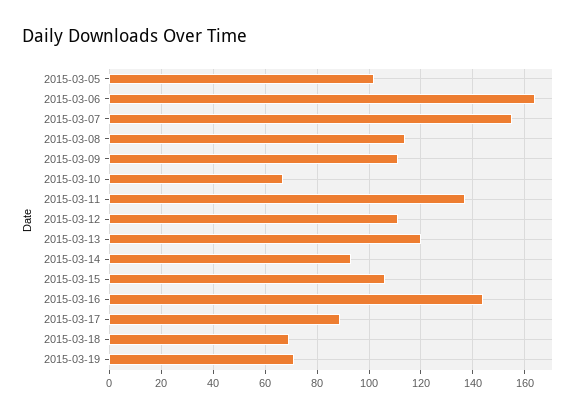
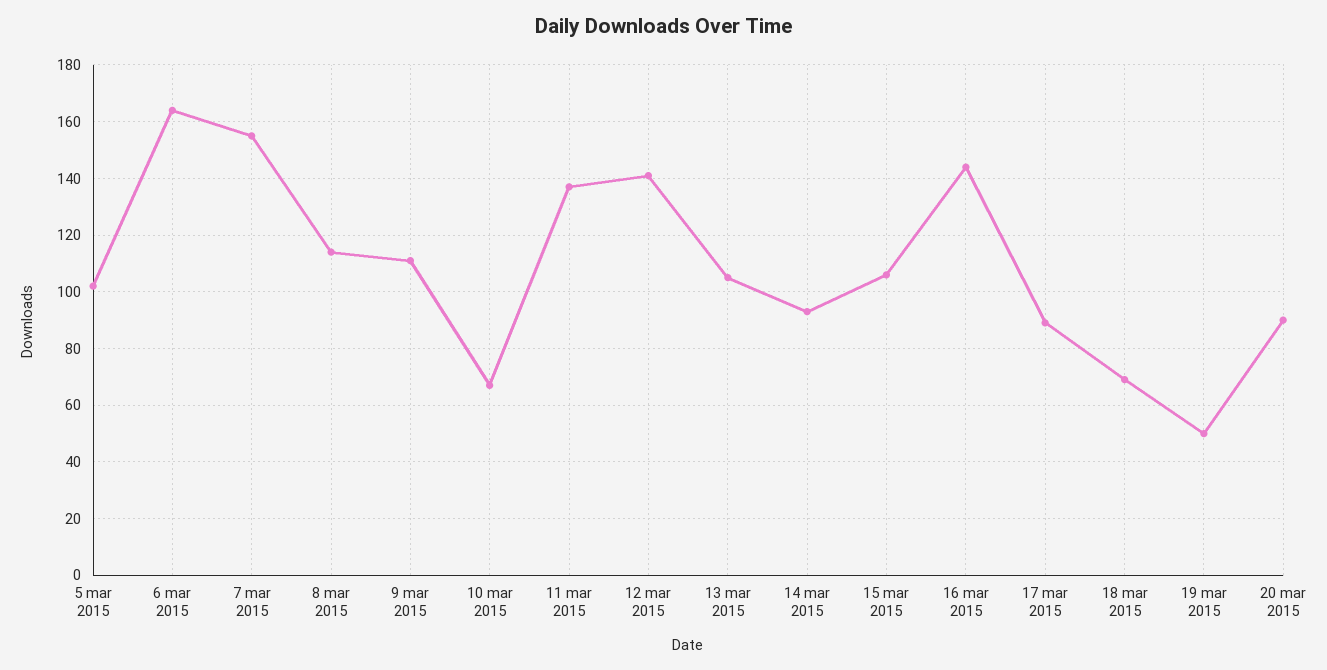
2015-03-12: 110 -> 140
2015-03-13: 120 -> 105
2015-03-19: 70 -> 50
20 mar 2015: none -> 90

